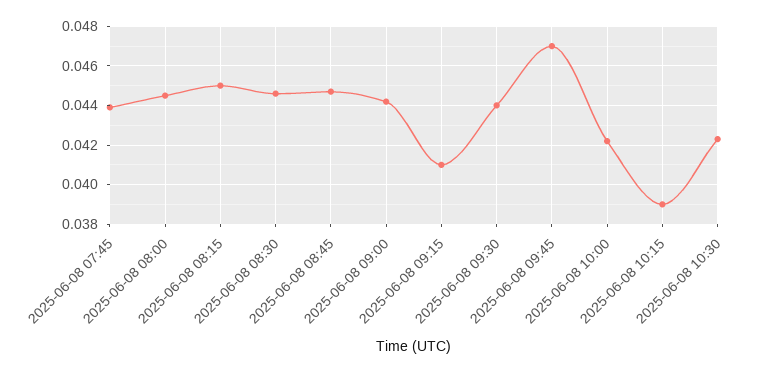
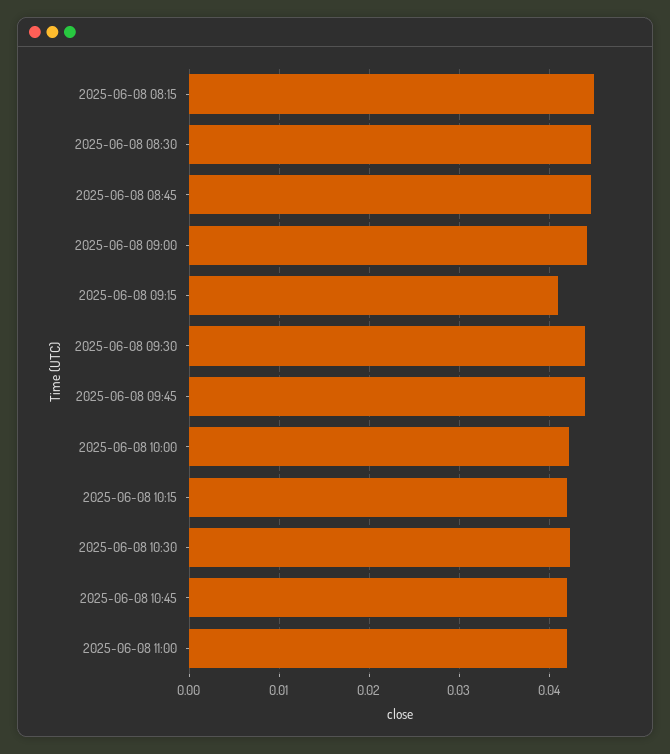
2025-06-08 07:45: 0.044 -> none
2025-06-08 08:00: 0.0445 -> none
2025-06-08 09:45: 0.047 -> 0.044
2025-06-08 10:15: 0.039 -> 0.042
2025-06-08 10:45: none -> 0.042
2025-06-08 11:00: none -> 0.042

